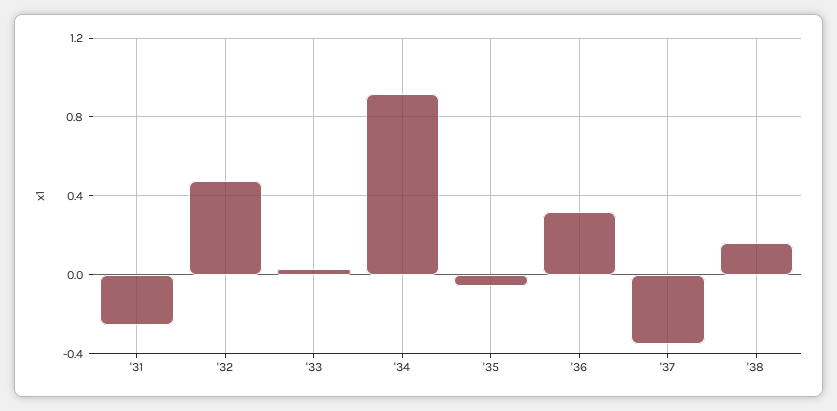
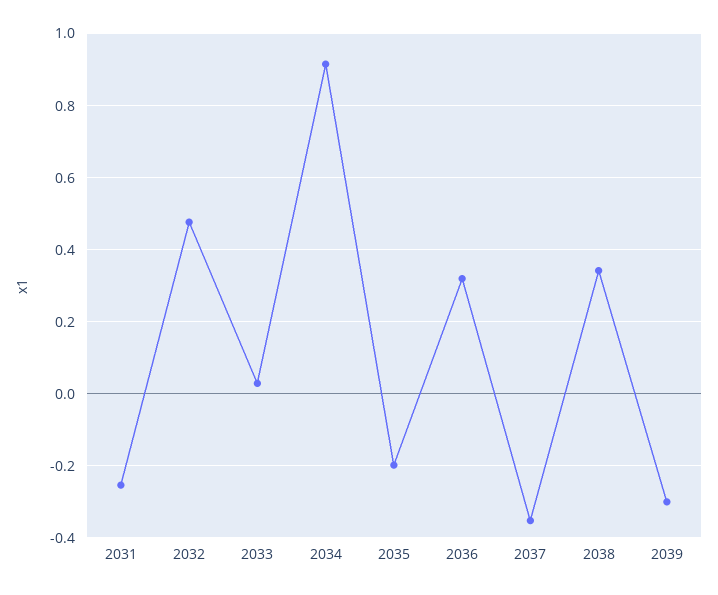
'35: -0.05 -> -0.2
'38: 0.15 -> 0.34
2039: none -> -0.3

